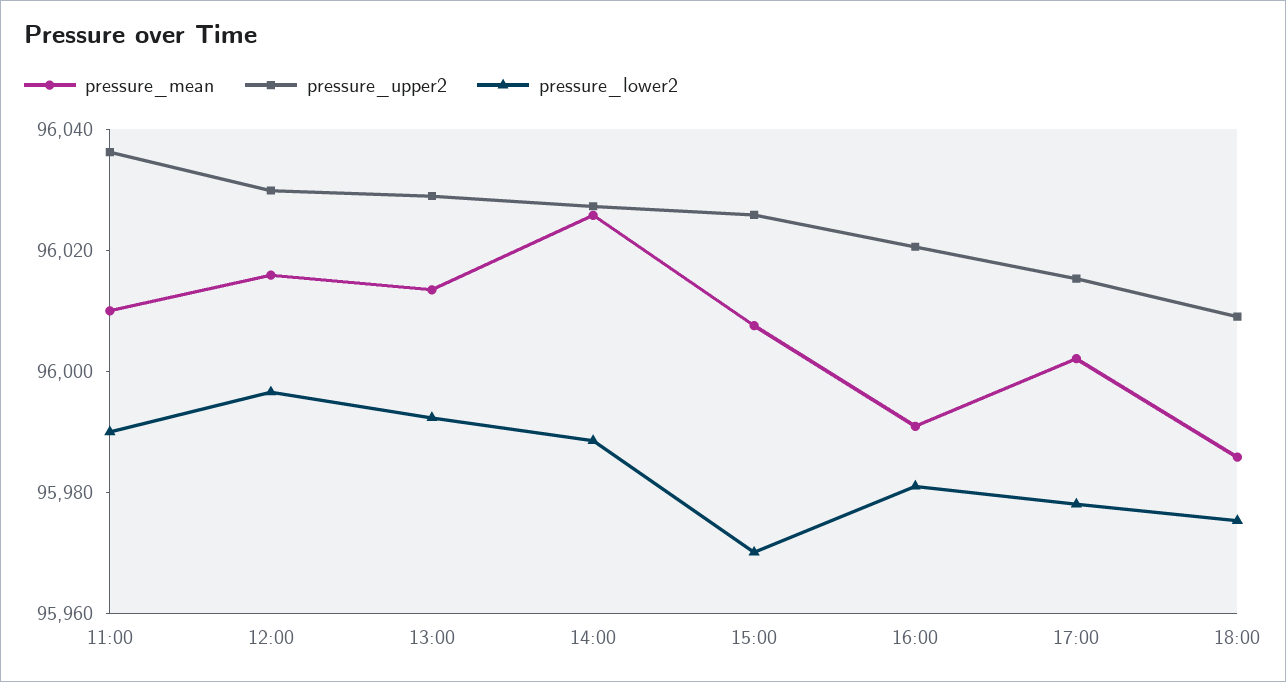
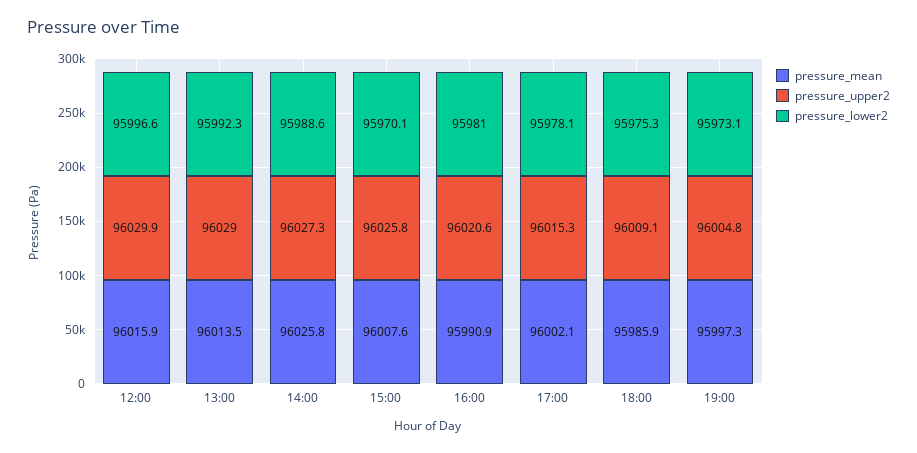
pressure_mean, 11:00: 96010 -> none
pressure_upper2, 11:00: 96035 -> none
pressure_lower2, 11:00: 95990 -> none
pressure_mean, 19:00: none -> 95997.3
pressure_upper2, 19:00: none -> 96004.8
pressure_lower2, 19:00: none -> 95973.1

